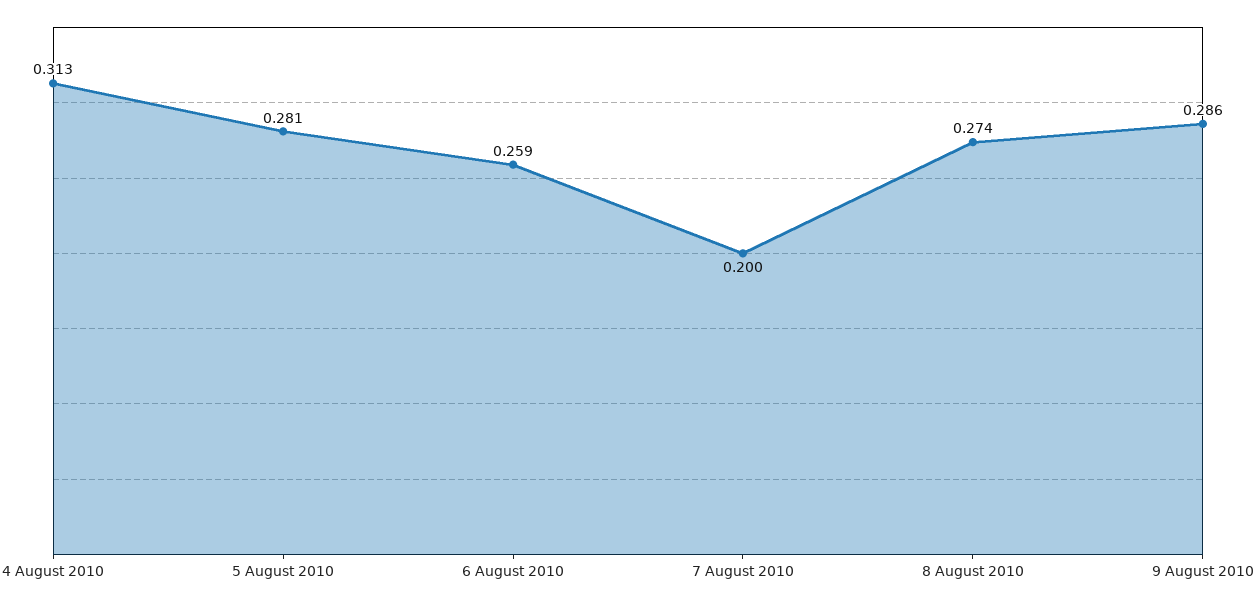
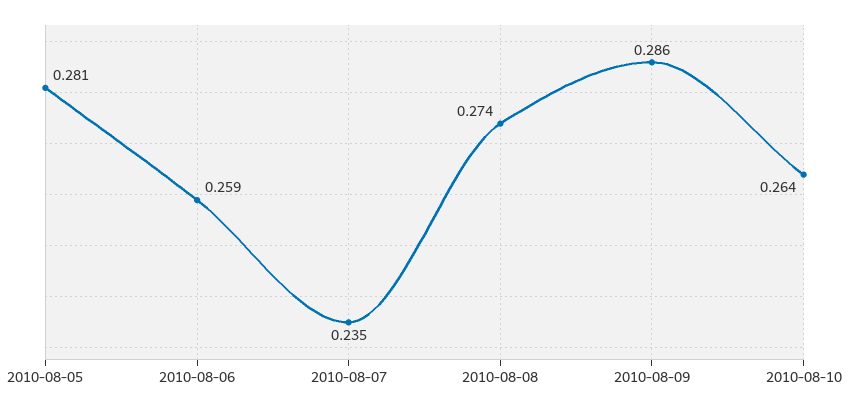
4 August 2010: 0.313 -> none
7 August 2010: 0.2 -> 0.235
2010-08-10: none -> 0.264

